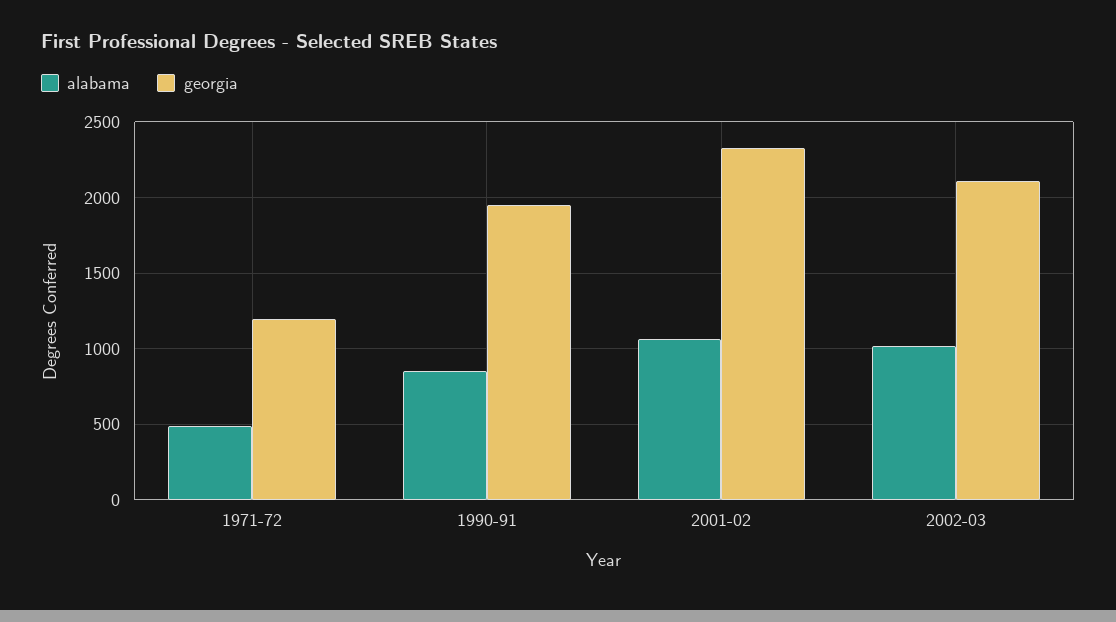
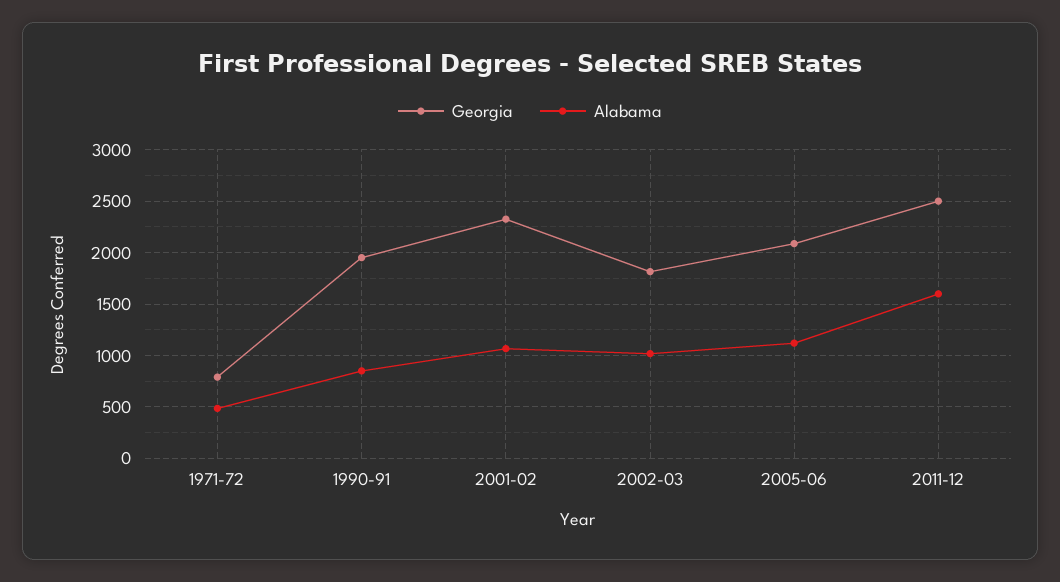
georgia, 1971-72: 1200 -> 800
georgia, 2002-03: 2100 -> 1800
georgia, 2005-06: none -> 2100
alabama, 2005-06: none -> 1100
georgia, 2011-12: none -> 2500
alabama, 2011-12: none -> 1600

